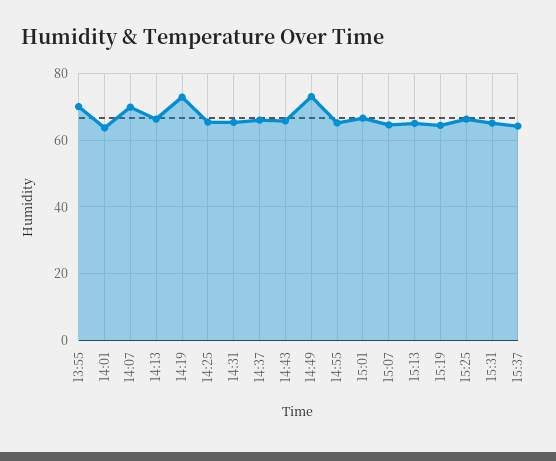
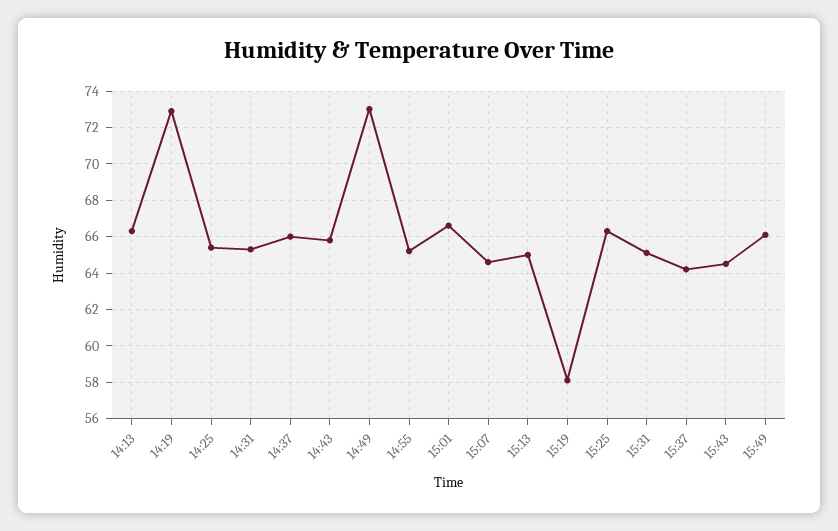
13:55: 70 -> none
14:01: 64 -> none
14:07: 70 -> none
15:19: 64 -> 58
15:43: none -> 64.5
15:49: none -> 66

